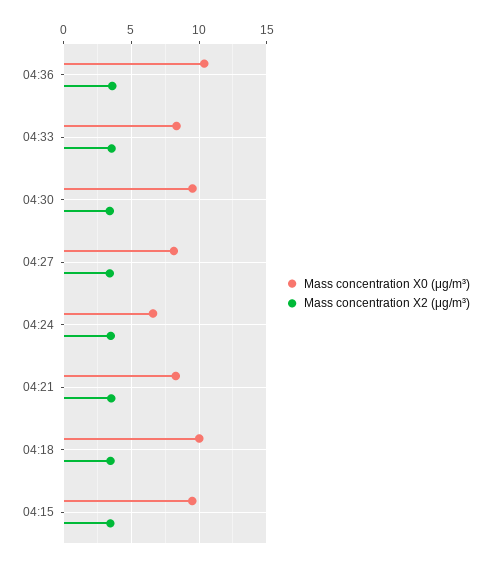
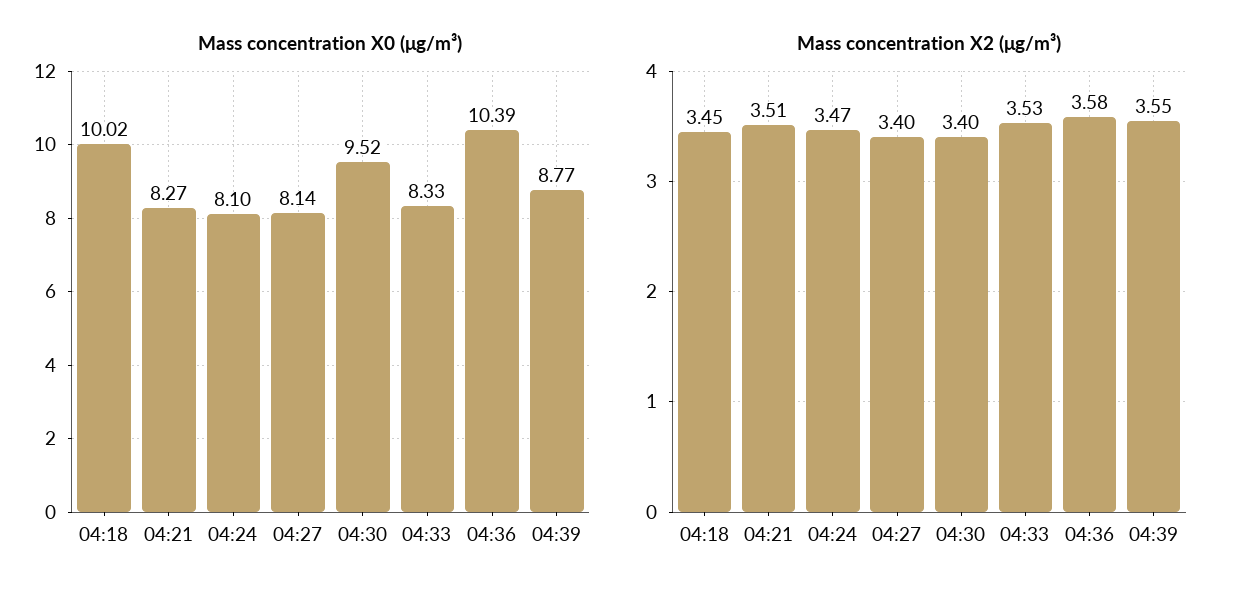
Mass concentration X0 (μg/m³), 04:24: 6.5 -> 8.1
Mass concentration X0 (μg/m³), 04:15: 9.5 -> none
Mass concentration X2 (μg/m³), 04:15: 3.5 -> none
Mass concentration X0 (μg/m³), 04:39: none -> 8.77
Mass concentration X2 (μg/m³), 04:39: none -> 3.55

